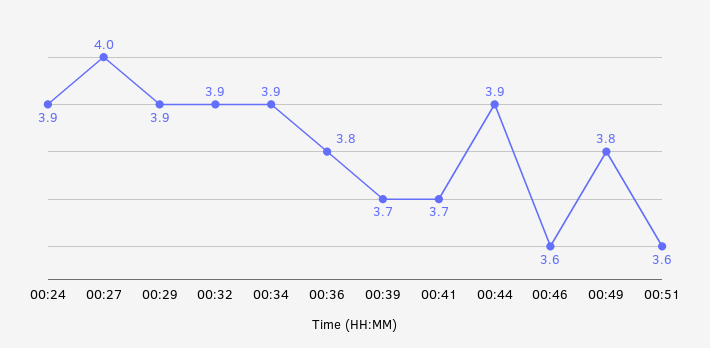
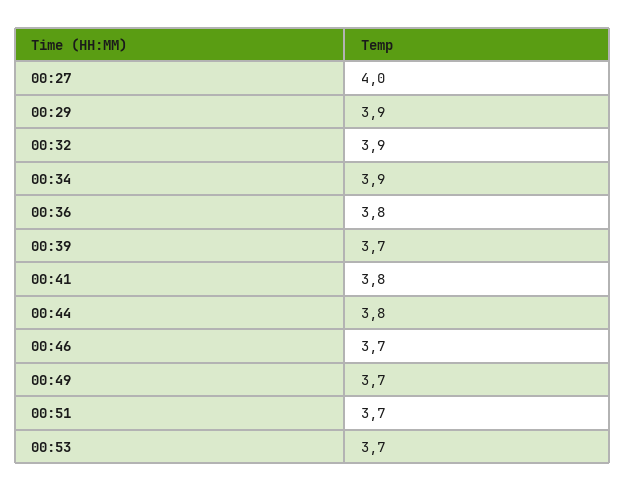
00:24: 3.9 -> none
00:41: 3.7 -> 3.8
00:44: 3.9 -> 3.8
00:46: 3.6 -> 3.7
00:49: 3.8 -> 3.7
00:51: 3.6 -> 3.7
00:53: none -> 3.7

